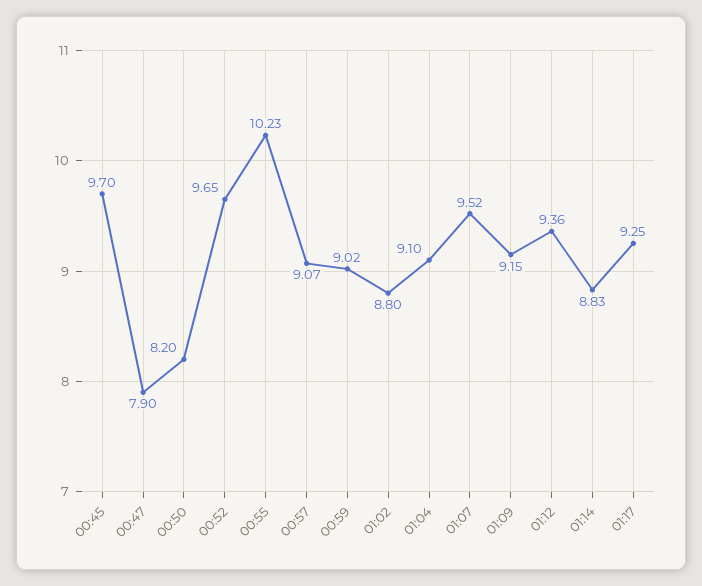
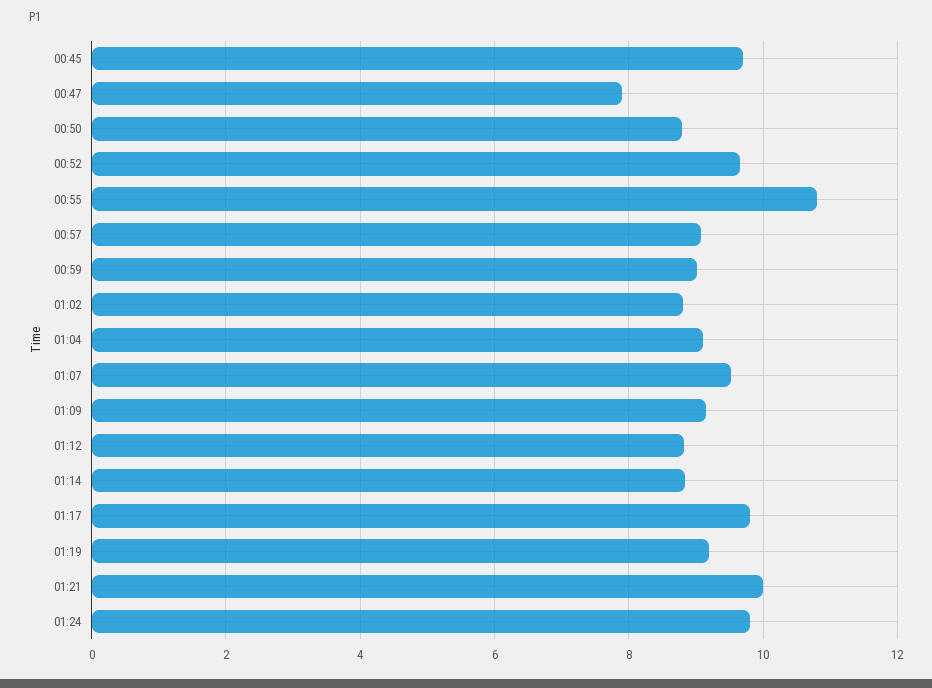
00:50: 8.2 -> 8.8
00:55: 10.23 -> 10.8
01:12: 9.36 -> 8.8
01:17: 9.25 -> 9.8
01:19: none -> 9.2
01:21: none -> 10
01:24: none -> 9.8

